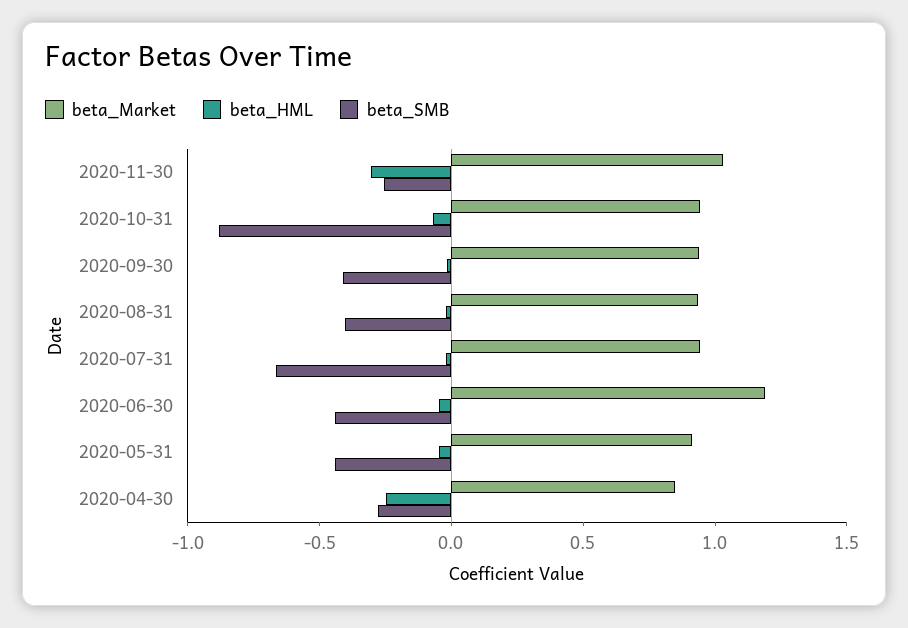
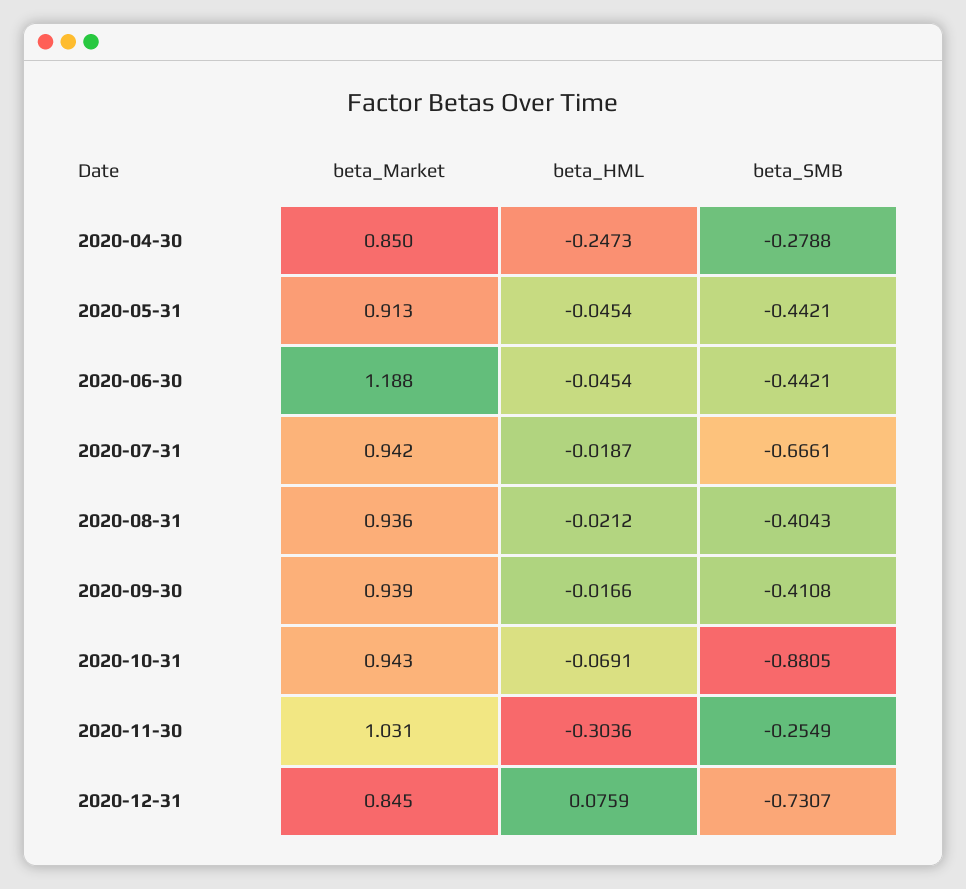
beta_Market, 2020-12-31: none -> 0.845
beta_HML, 2020-12-31: none -> 0.0759
beta_SMB, 2020-12-31: none -> -0.7307

